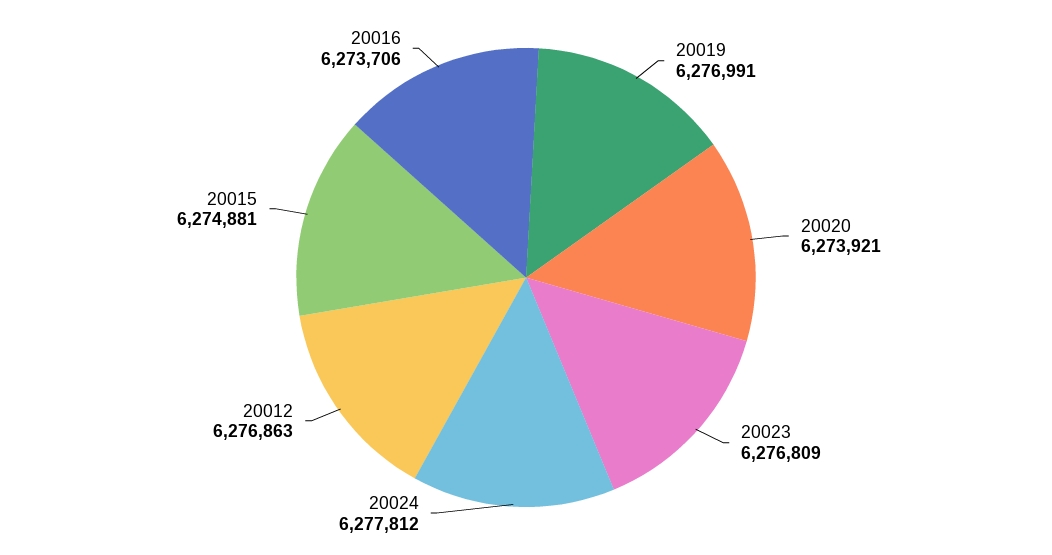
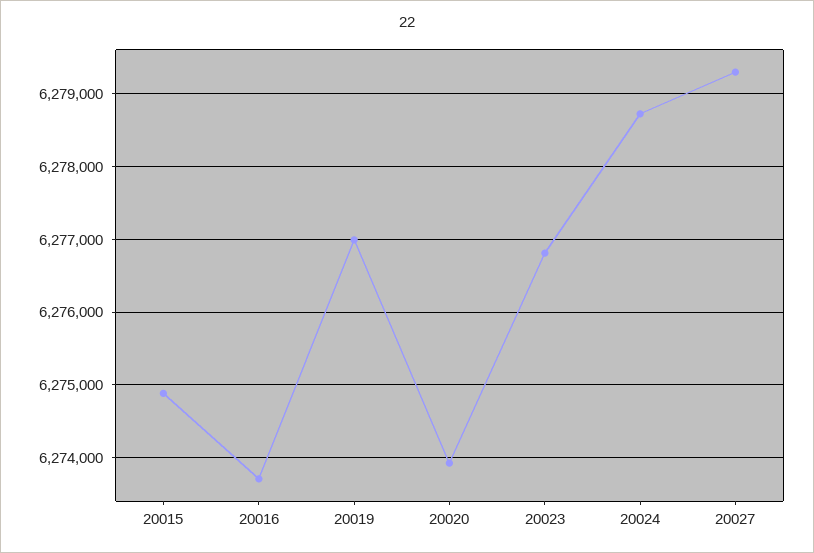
20024: 6277812 -> 6278700
20012: 6276863 -> none
20027: none -> 6279300

